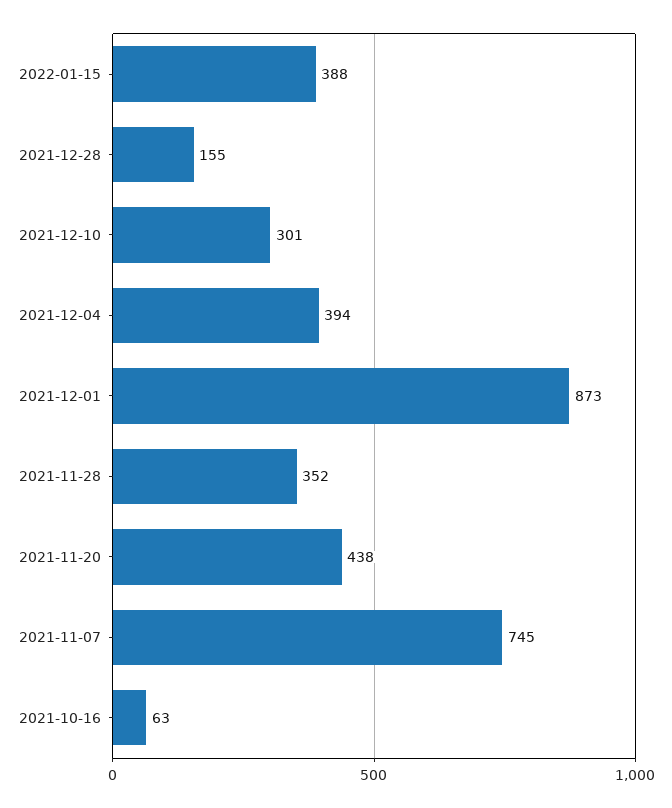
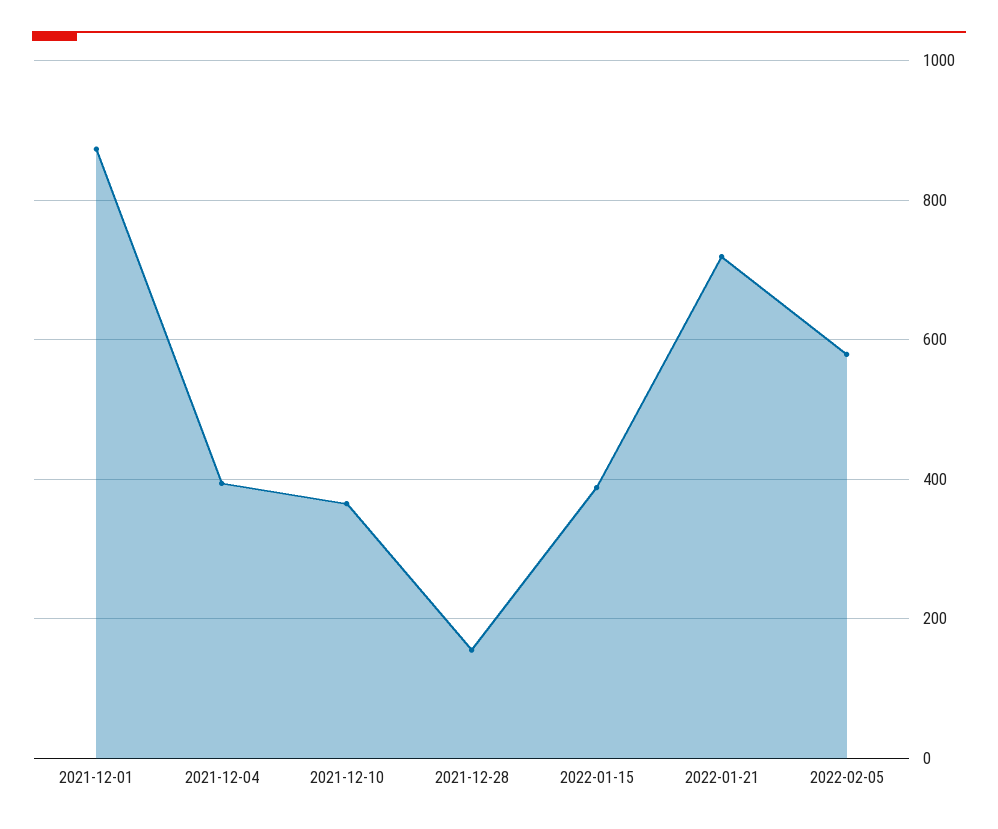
2021-12-10: 301 -> 360
2021-11-28: 352 -> none
2021-11-20: 438 -> none
2021-11-07: 745 -> none
2021-10-16: 63 -> none
2022-01-21: none -> 720
2022-02-05: none -> 580

